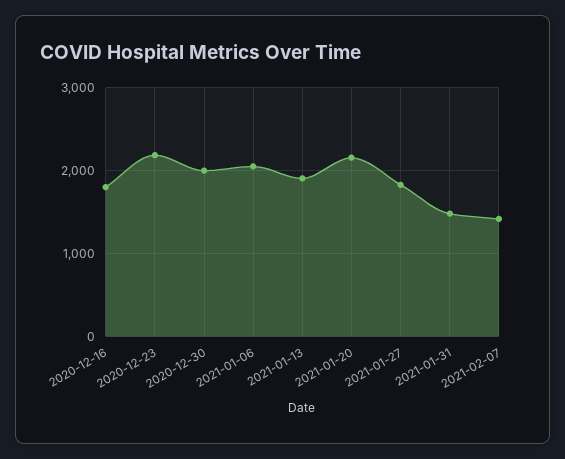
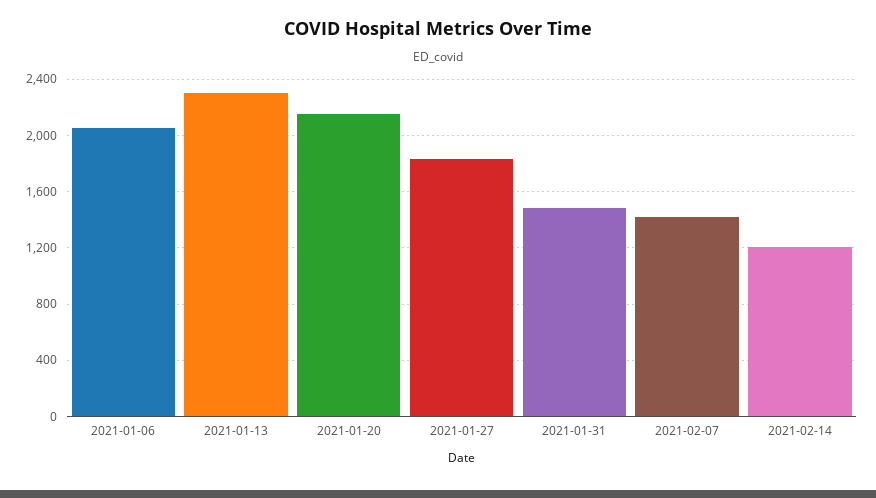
2020-12-16: 1800 -> none
2020-12-23: 2200 -> none
2020-12-30: 2000 -> none
2021-01-13: 1900 -> 2300
2021-02-14: none -> 1200

